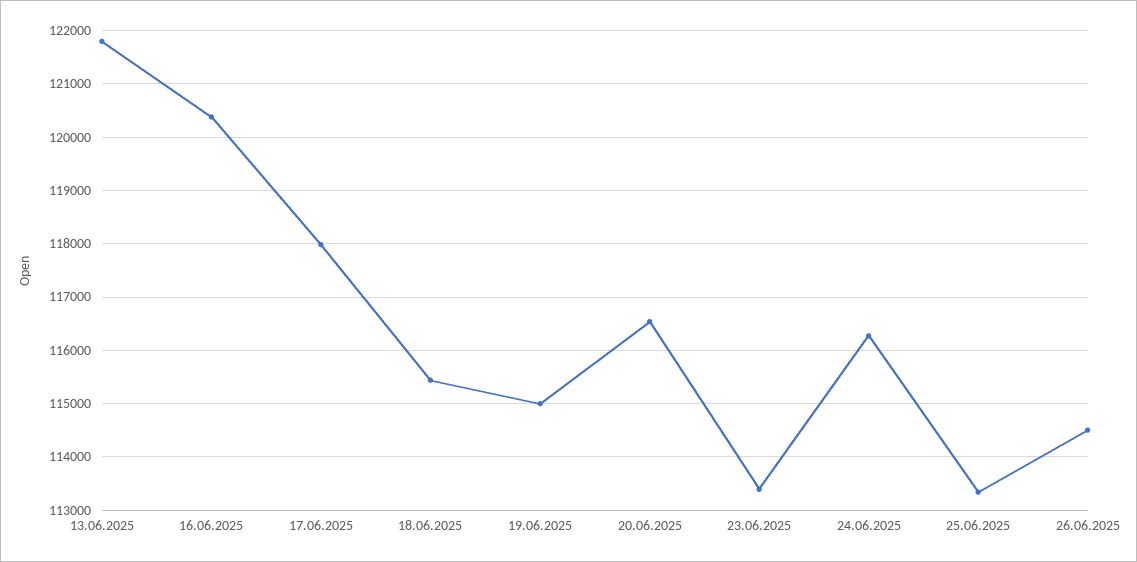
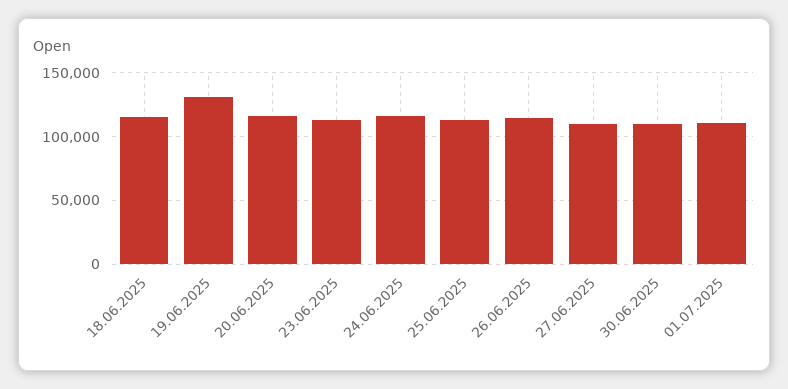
13.06.2025: 121800 -> none
16.06.2025: 120400 -> none
17.06.2025: 118000 -> none
19.06.2025: 115000 -> 130000
27.06.2025: none -> 110000
30.06.2025: none -> 110000
01.07.2025: none -> 110000

